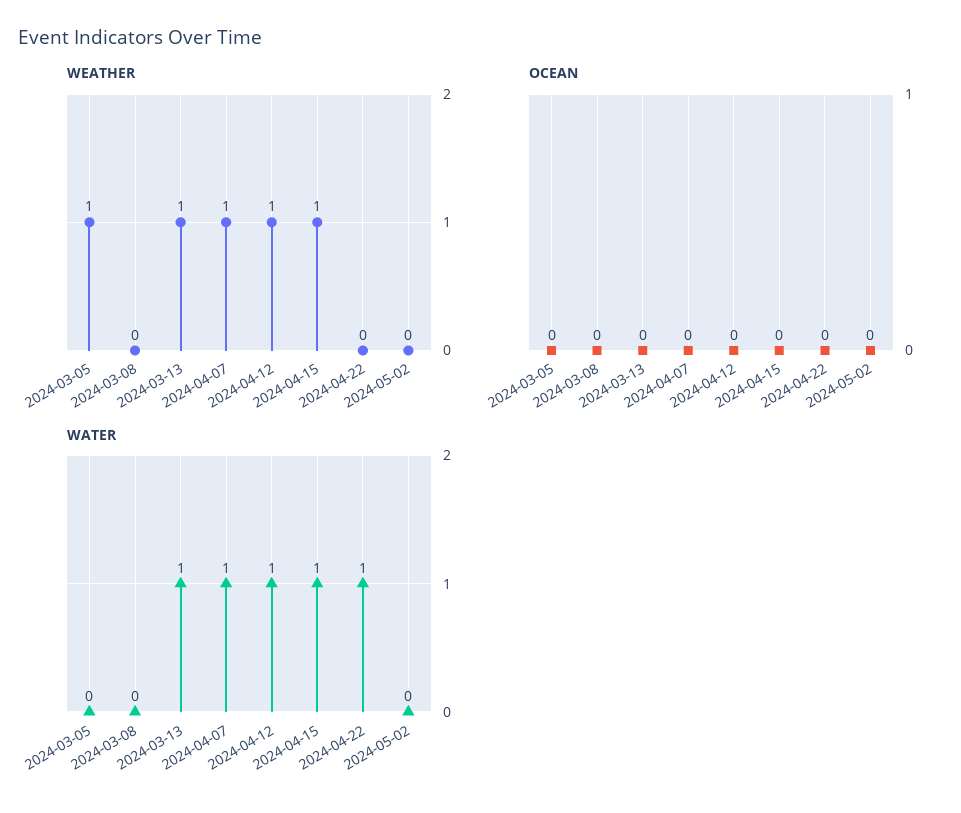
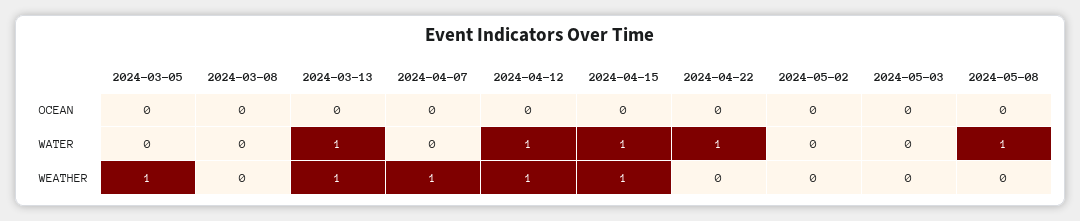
WATER, 2024-04-07: 1 -> 0
OCEAN, 2024-05-03: none -> 0
OCEAN, 2024-05-08: none -> 0
WATER, 2024-05-03: none -> 0
WATER, 2024-05-08: none -> 1
WEATHER, 2024-05-03: none -> 0
WEATHER, 2024-05-08: none -> 0

